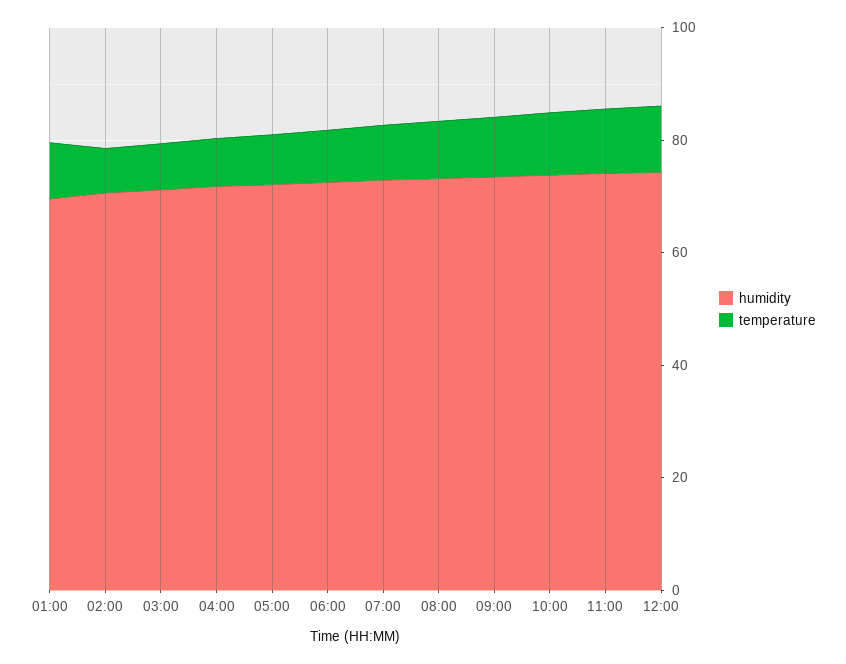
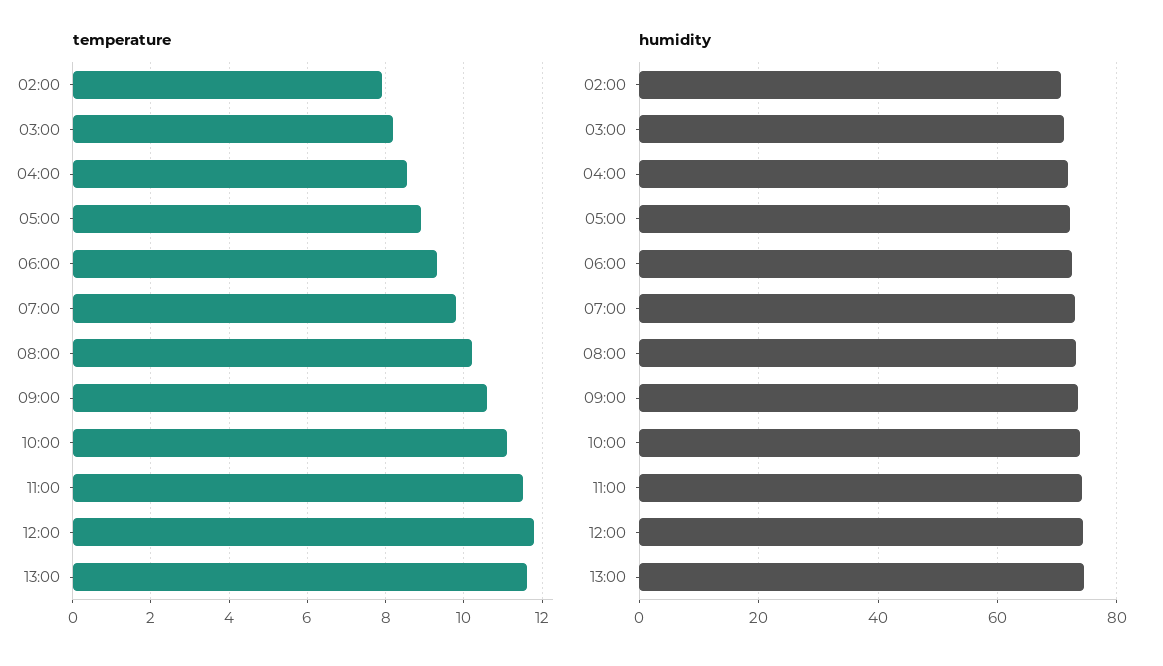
humidity, 01:00: 70 -> none
temperature, 01:00: 10 -> none
temperature, 13:00: none -> 11.6
humidity, 13:00: none -> 74

